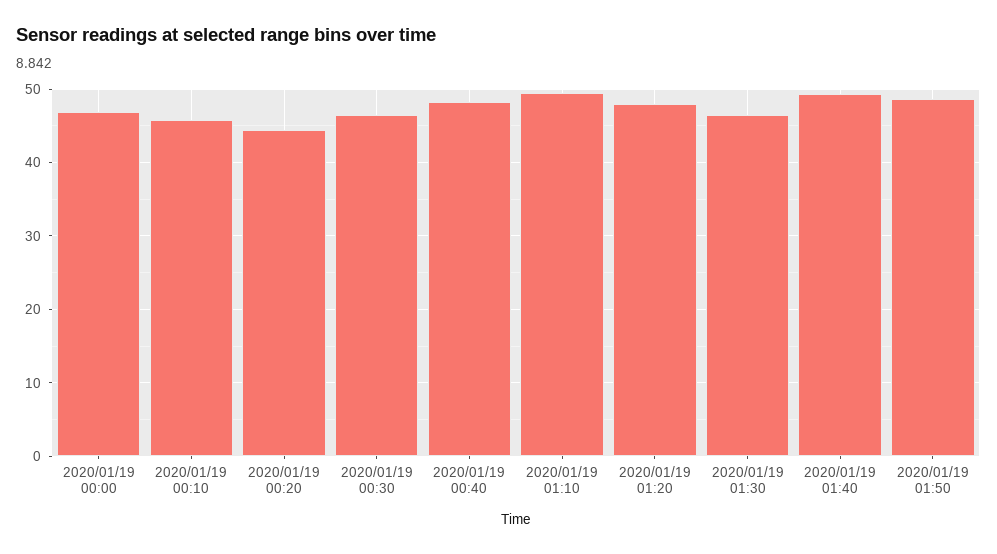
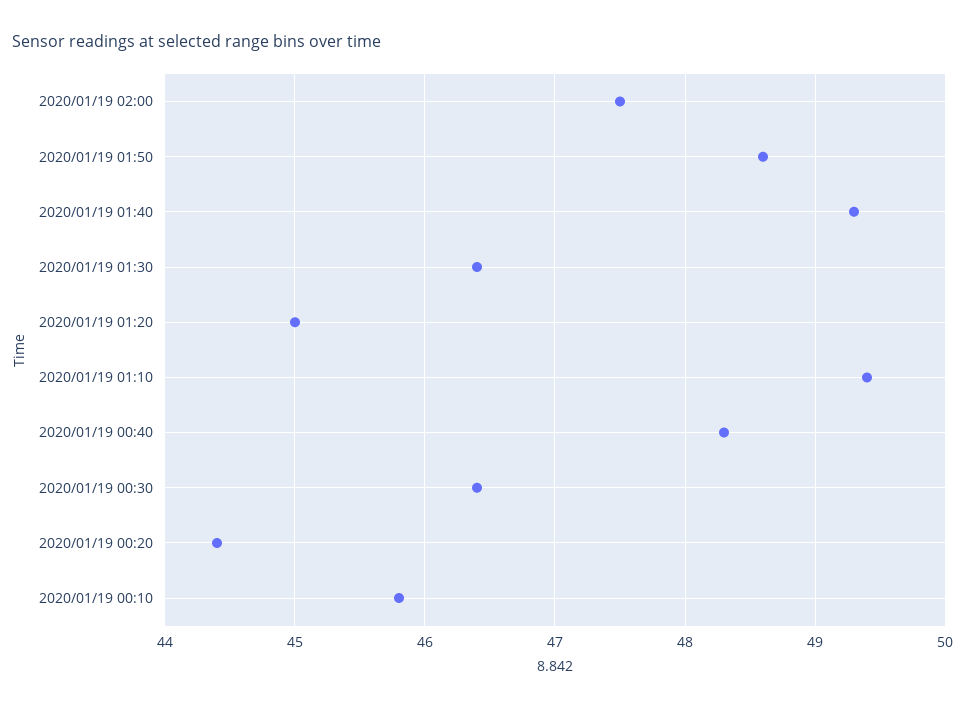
2020/01/19 00:00: 47 -> none
2020/01/19 01:20: 48 -> 45
2020/01/19 02:00: none -> 47.5

